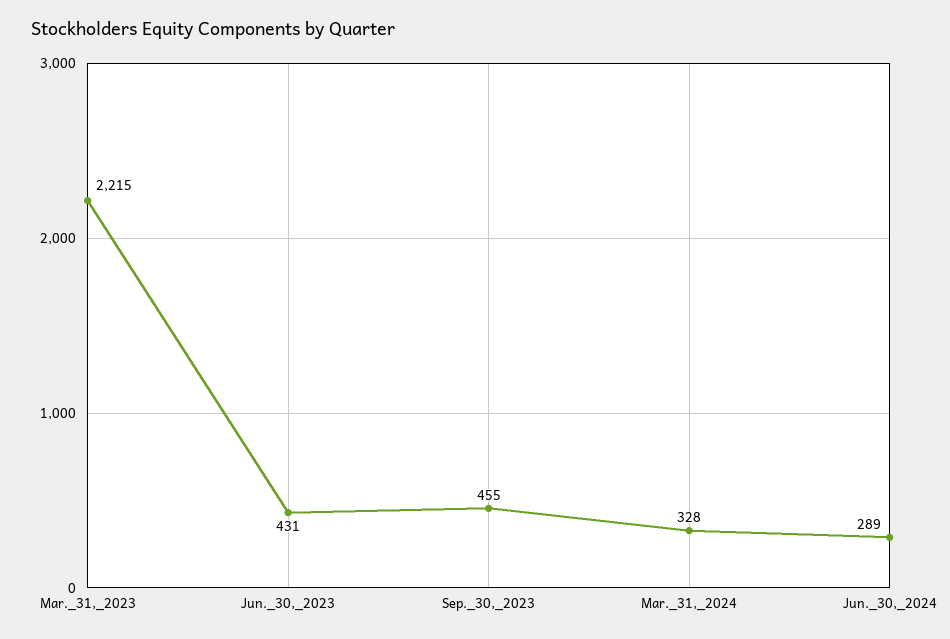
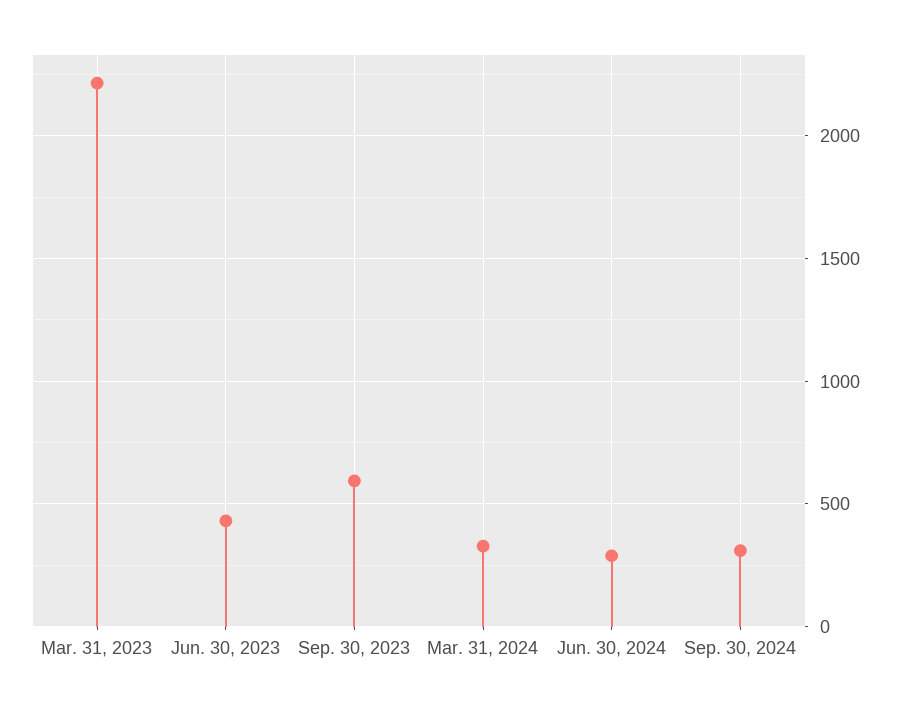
Sep._30,_2023: 455 -> 600
Sep. 30, 2024: none -> 300

